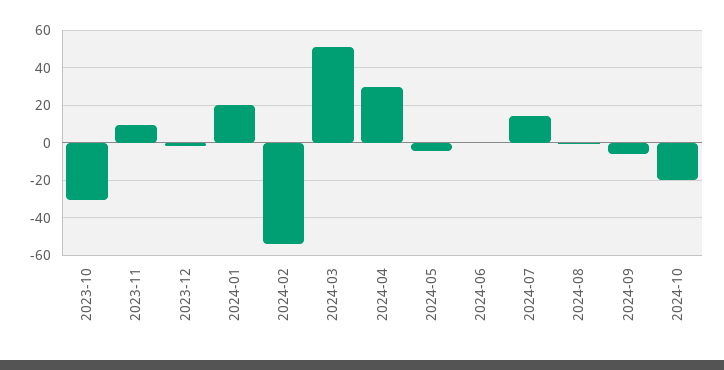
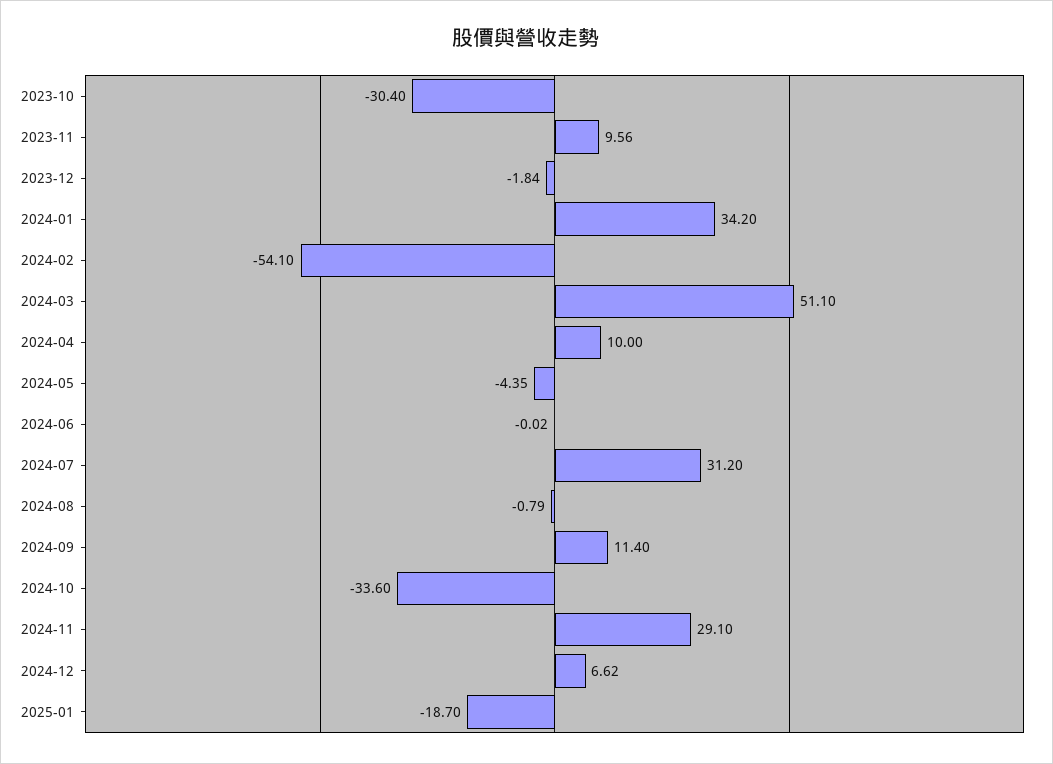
2024-01: 20 -> 34.2
2024-04: 30 -> 10
2024-07: 15 -> 31.2
2024-09: -5 -> 11.4
2024-10: -20 -> -33.6
2024-11: none -> 29.1
2024-12: none -> 6.62
2025-01: none -> -18.7

